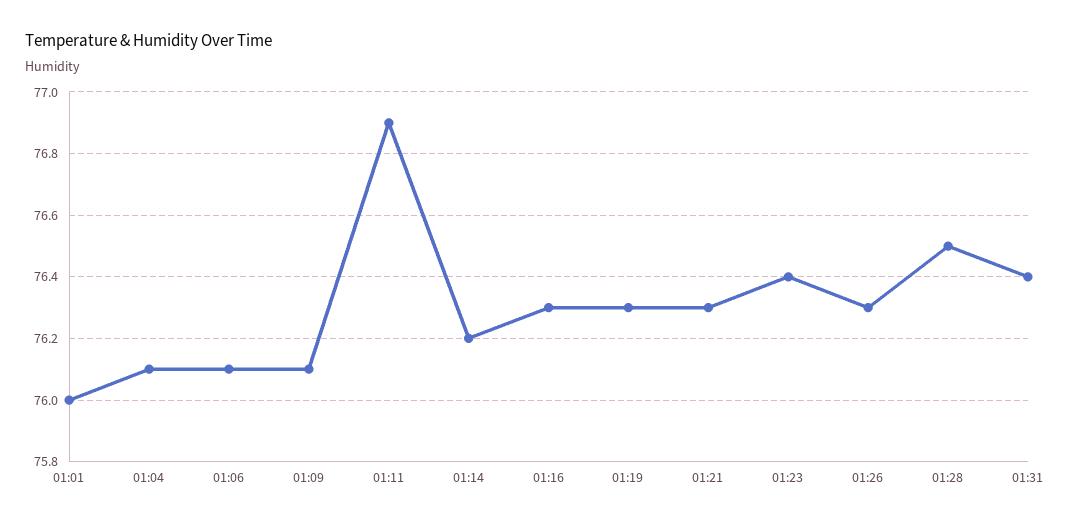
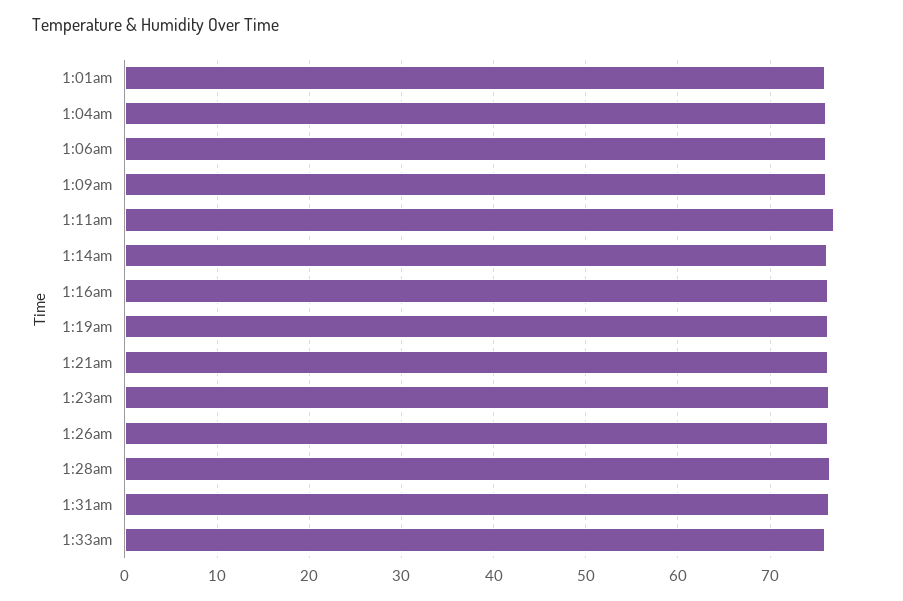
1:33am: none -> 76

